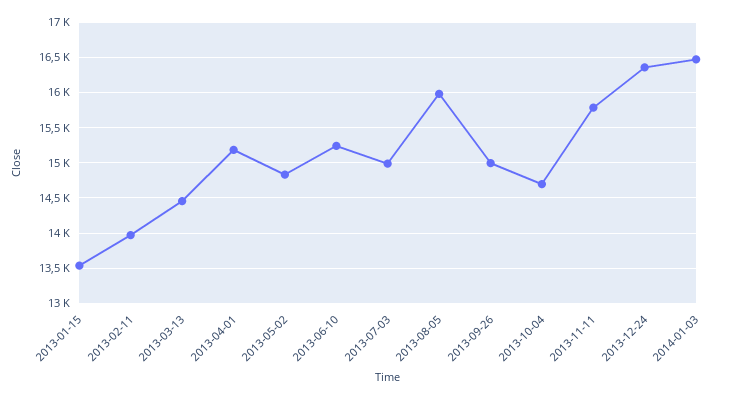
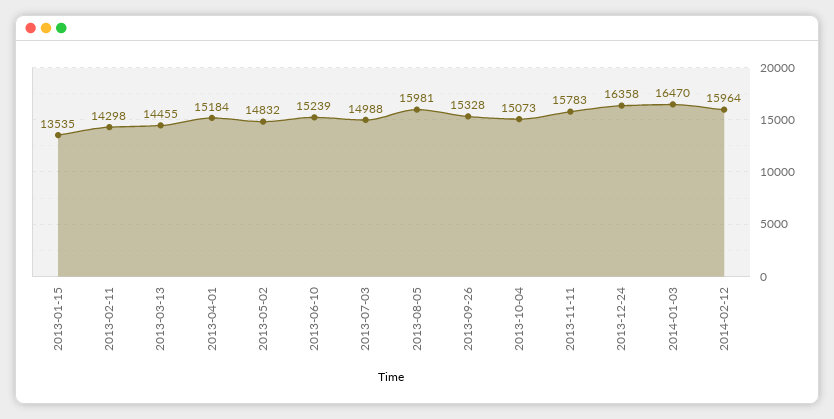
2013-02-11: 14000 -> 14298
2013-09-26: 15000 -> 15328
2013-10-04: 14700 -> 15073
2014-02-12: none -> 15964

